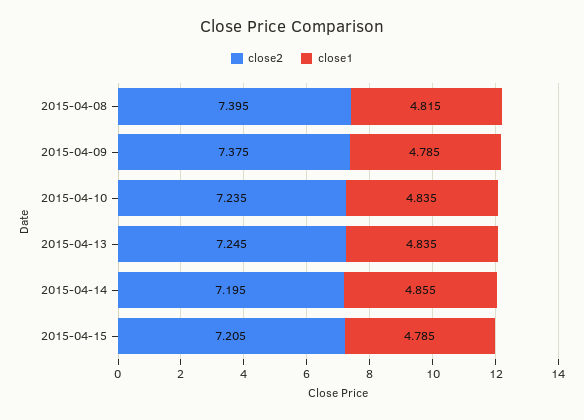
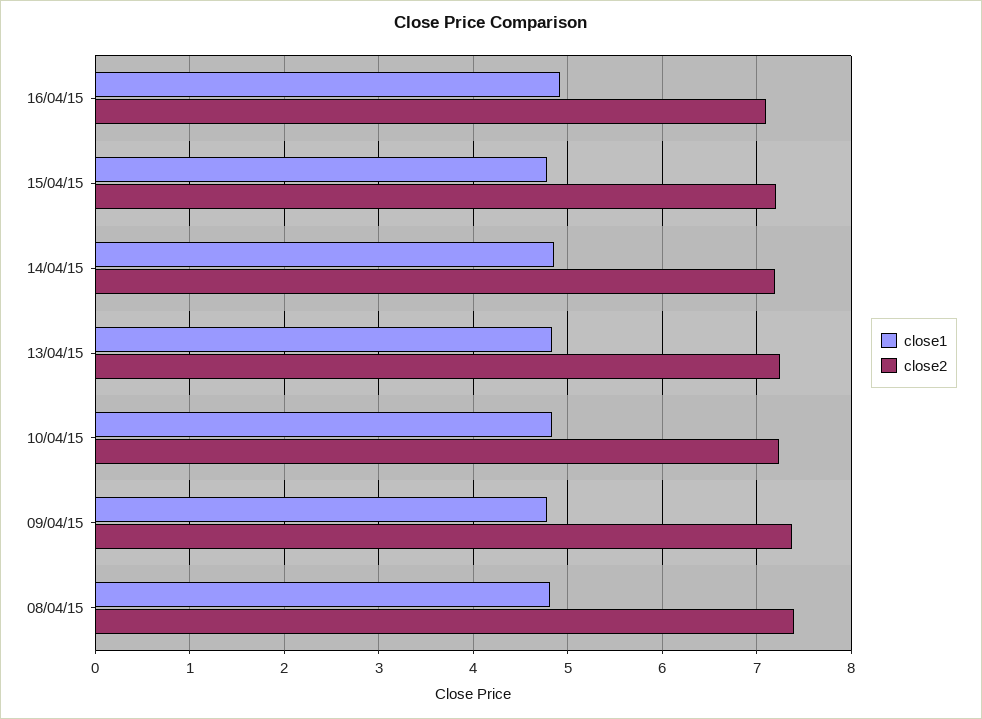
close1, 16/04/15: none -> 4.9
close2, 16/04/15: none -> 7.1

